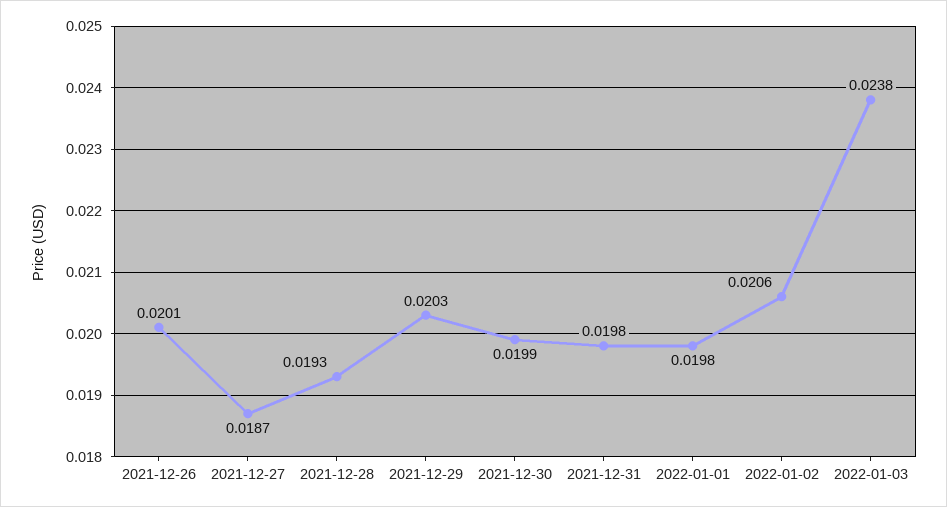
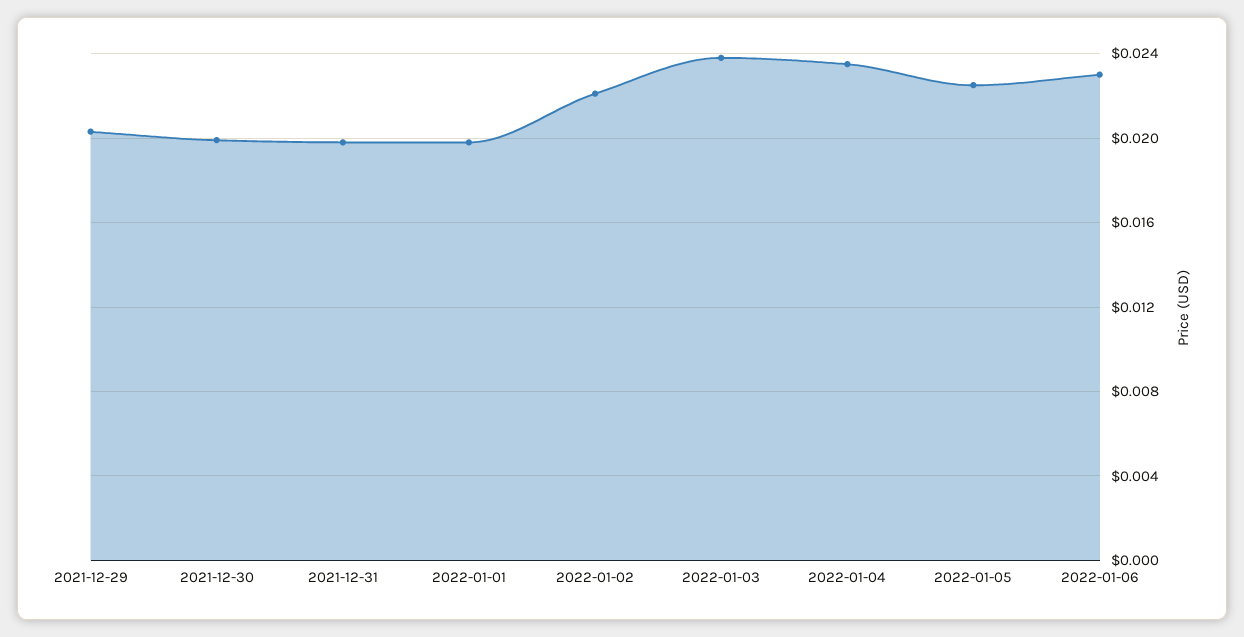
2021-12-26: 0.0201 -> none
2021-12-27: 0.0187 -> none
2021-12-28: 0.0193 -> none
2022-01-02: 0.0206 -> 0.022
2022-01-04: none -> 0.0235
2022-01-05: none -> 0.0225
2022-01-06: none -> 0.023

